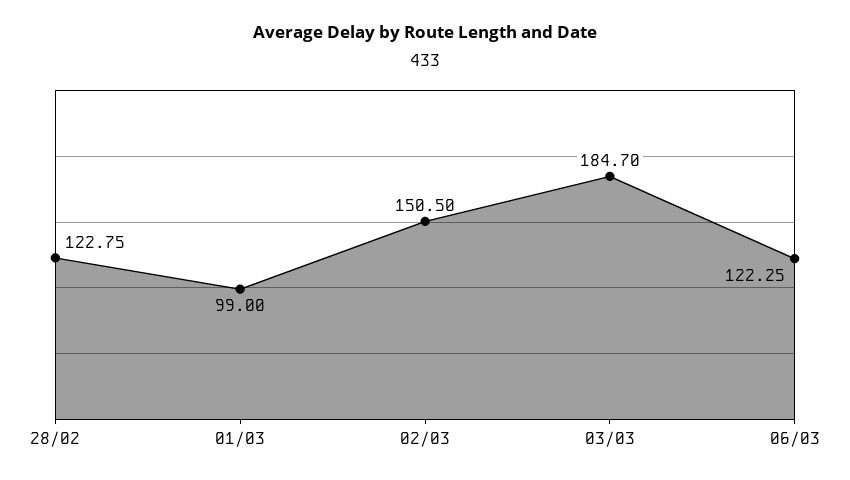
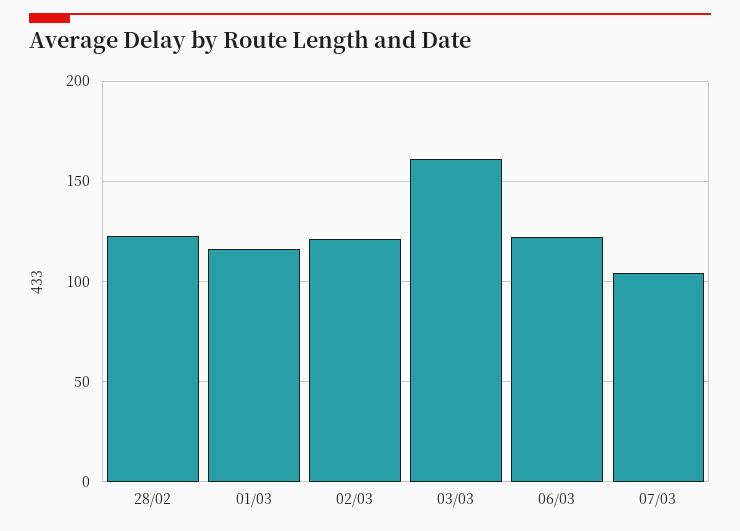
01/03: 99 -> 115
02/03: 150.5 -> 120
03/03: 184.7 -> 160
07/03: none -> 105

